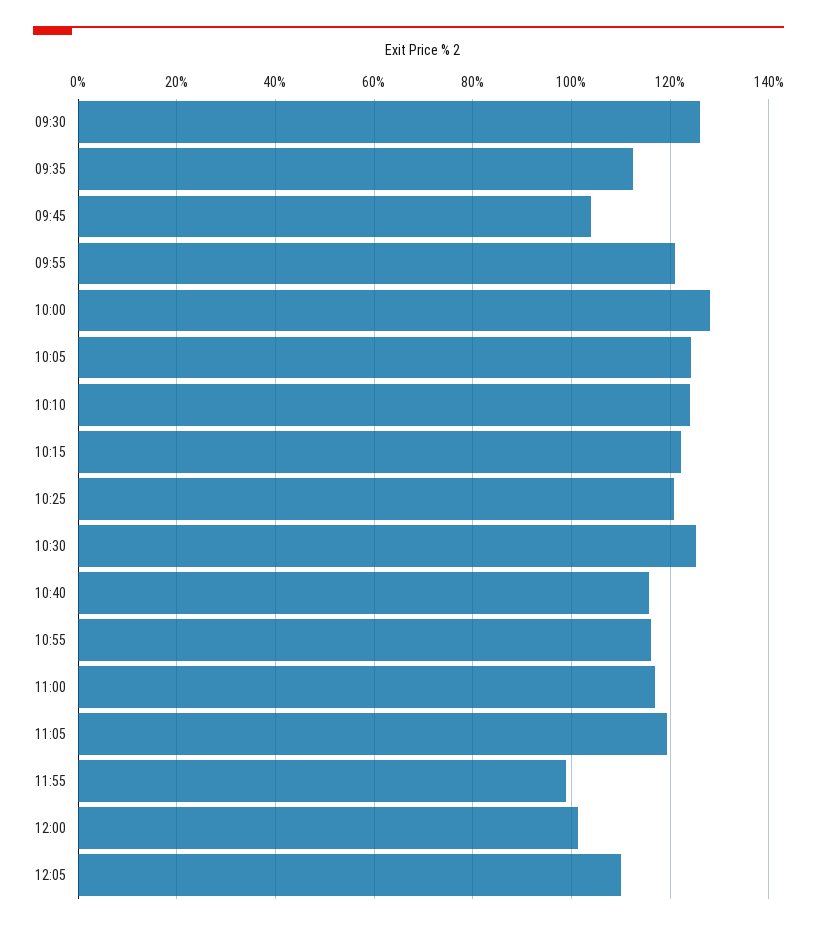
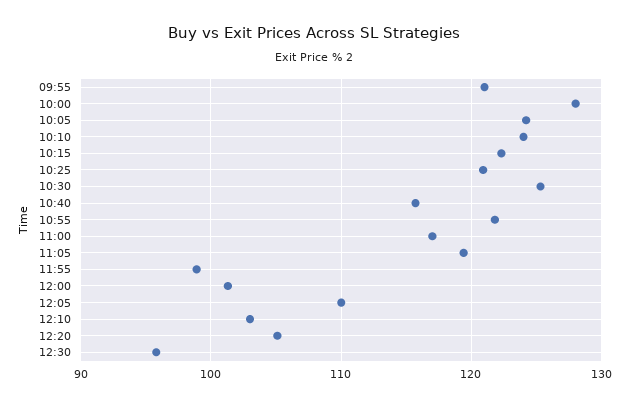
09:30: 126 -> none
09:35: 112 -> none
09:45: 104 -> none
10:55: 116 -> 122
12:10: none -> 103
12:20: none -> 105
12:30: none -> 96

